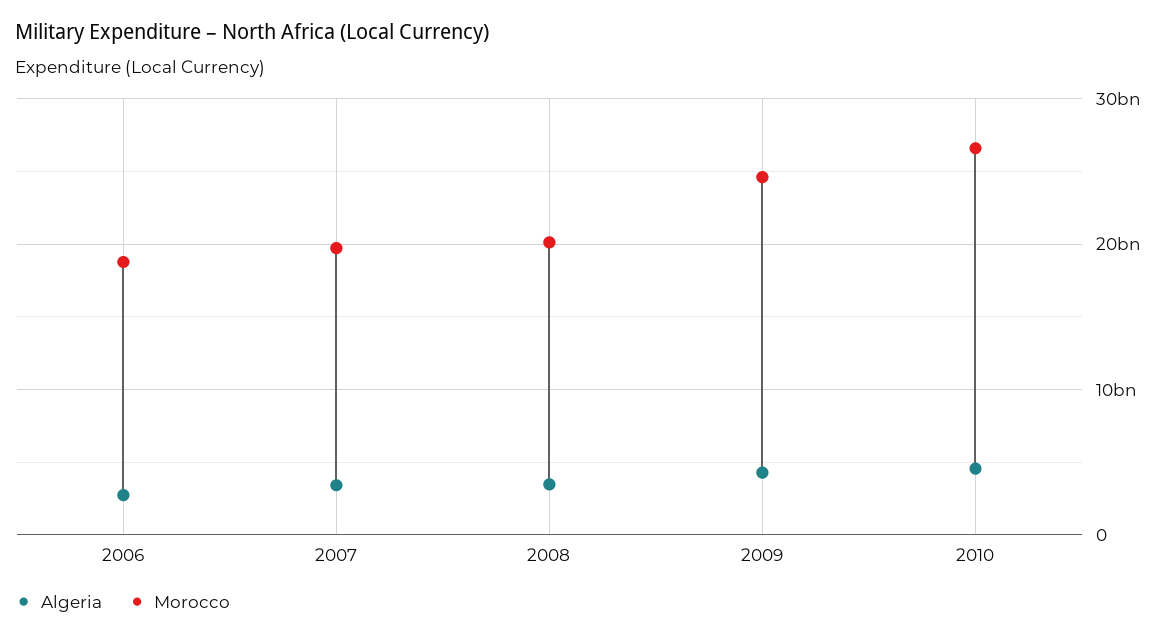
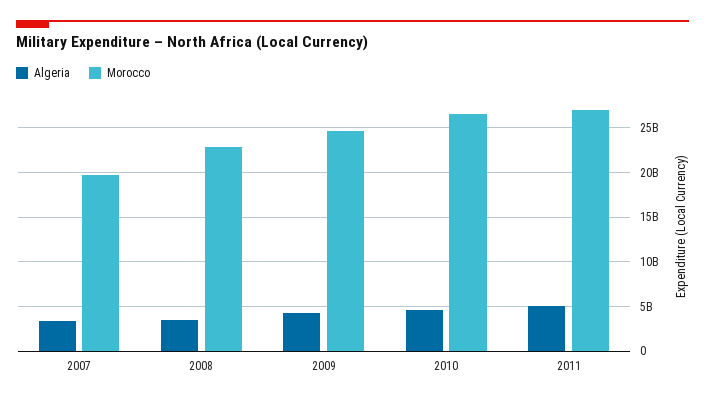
Algeria, 2006: 3000000000 -> none
Morocco, 2006: 19000000000 -> none
Morocco, 2008: 20000000000 -> 23000000000
Algeria, 2011: none -> 5000000000
Morocco, 2011: none -> 27000000000

